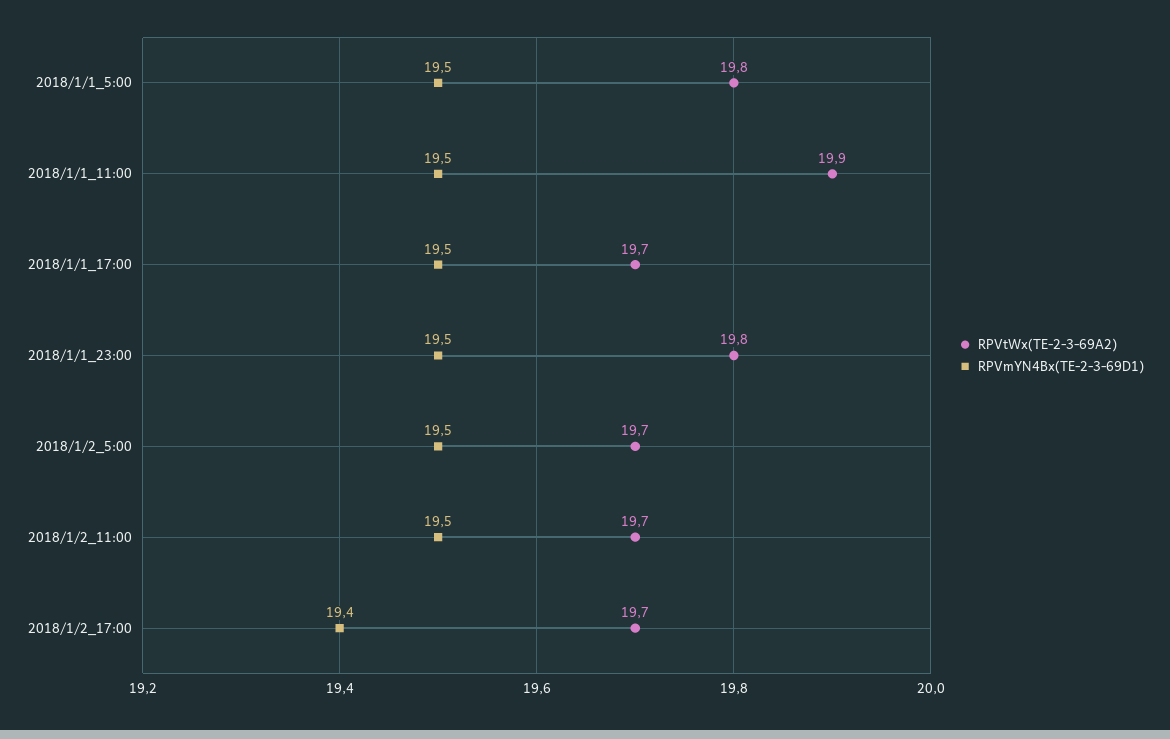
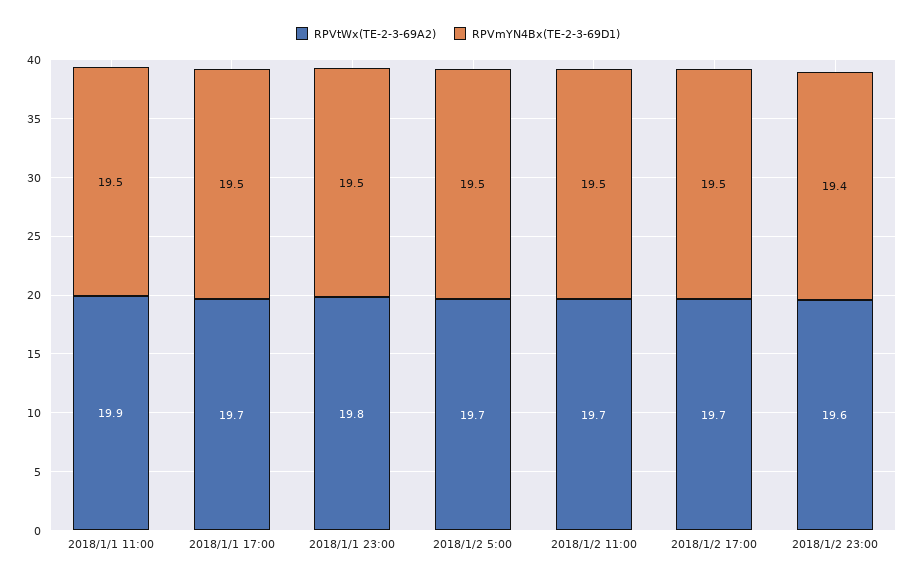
RPVtWx(TE-2-3-69A2), 2018/1/1_5:00: 19.8 -> none
RPVmYN4Bx(TE-2-3-69D1), 2018/1/1_5:00: 19.5 -> none
RPVmYN4Bx(TE-2-3-69D1), 2018/1/2_17:00: 19.4 -> 19.5
RPVtWx(TE-2-3-69A2), 2018/1/2 23:00: none -> 19.6
RPVmYN4Bx(TE-2-3-69D1), 2018/1/2 23:00: none -> 19.4

